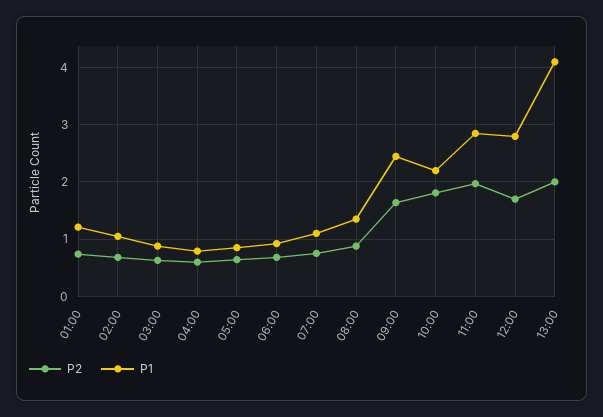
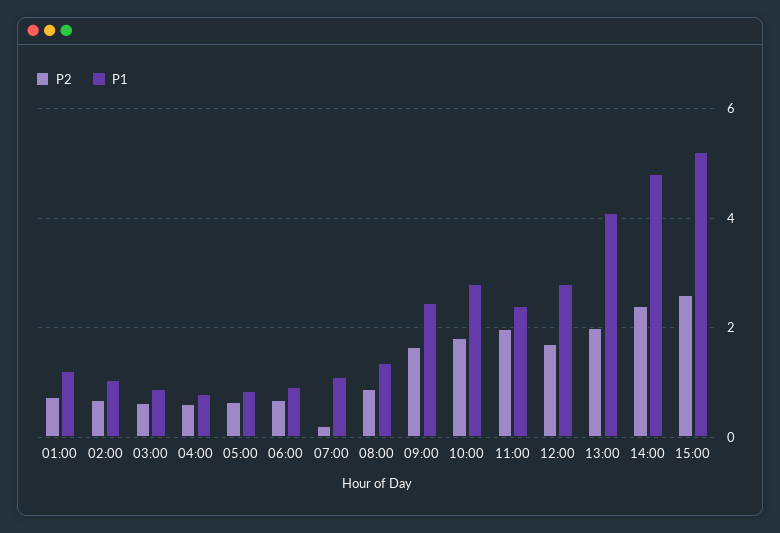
P2, 07:00: 0.8 -> 0.2
P1, 10:00: 2.2 -> 2.8
P1, 11:00: 2.8 -> 2.4
P2, 14:00: none -> 2.4
P1, 14:00: none -> 4.8
P2, 15:00: none -> 2.6
P1, 15:00: none -> 5.2

